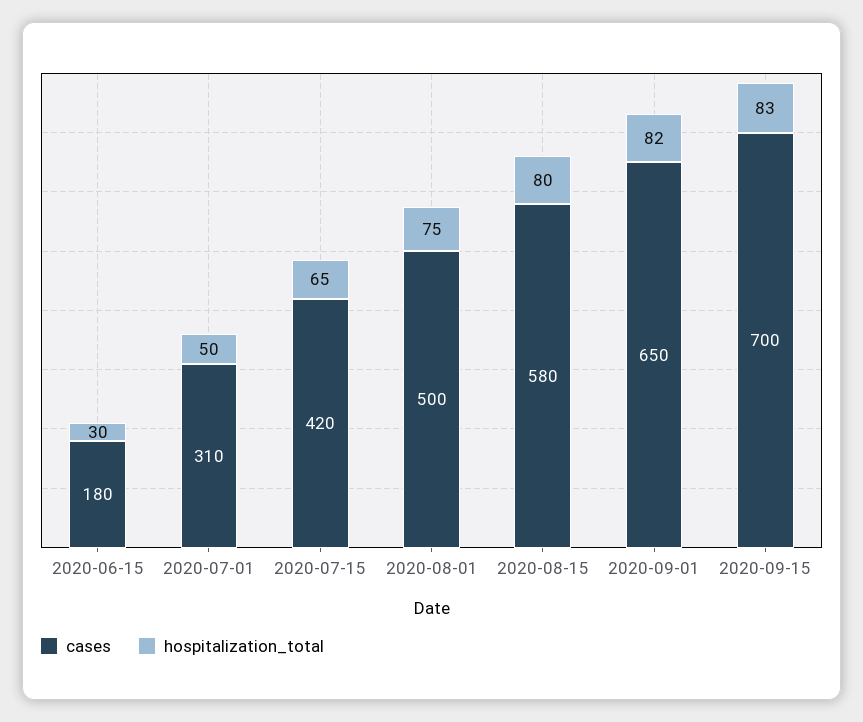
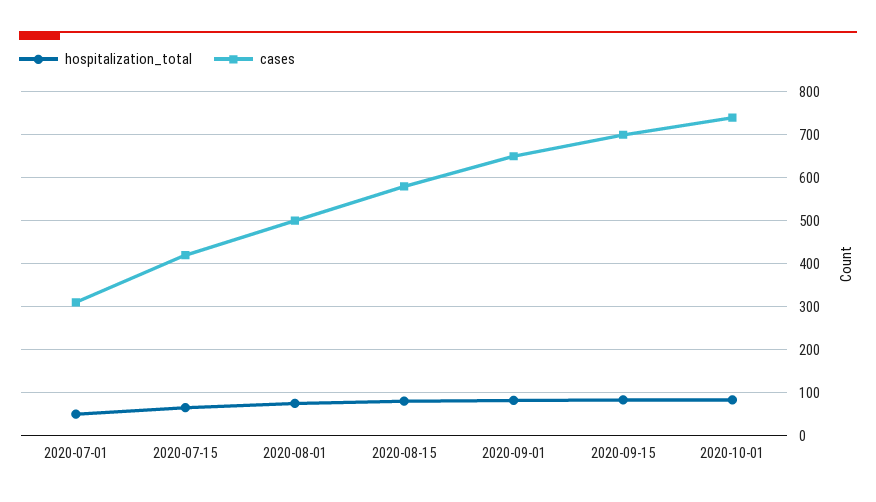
cases, 2020-06-15: 180 -> none
hospitalization_total, 2020-06-15: 30 -> none
hospitalization_total, 2020-10-01: none -> 80
cases, 2020-10-01: none -> 740

